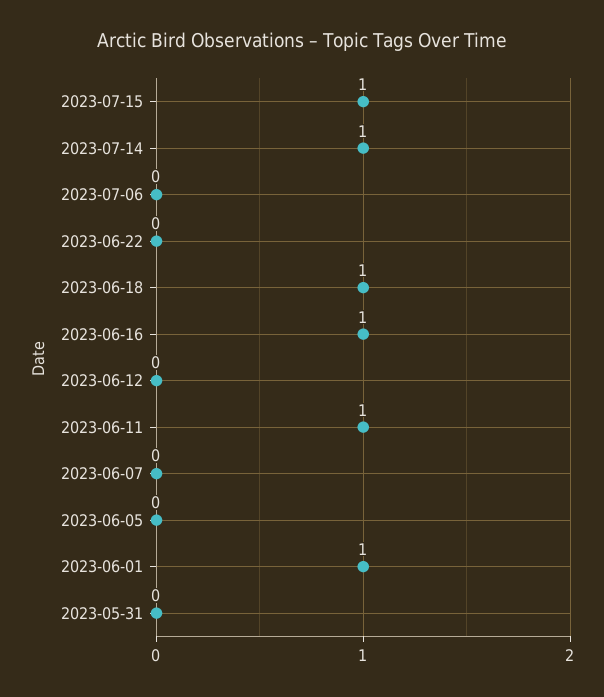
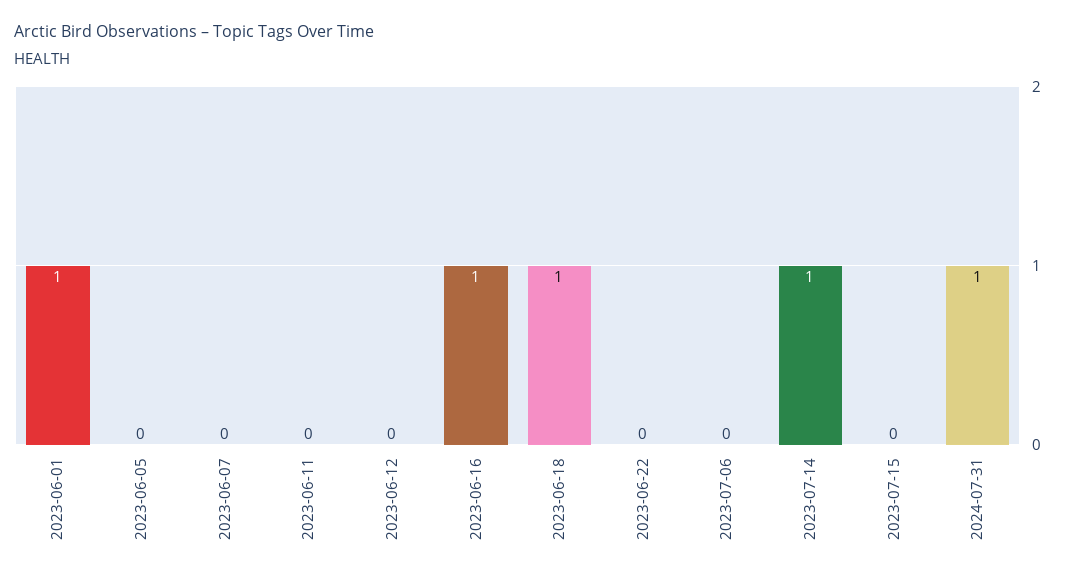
2023-07-15: 1 -> 0
2023-06-11: 1 -> 0
2023-05-31: 0 -> none
2024-07-31: none -> 1

